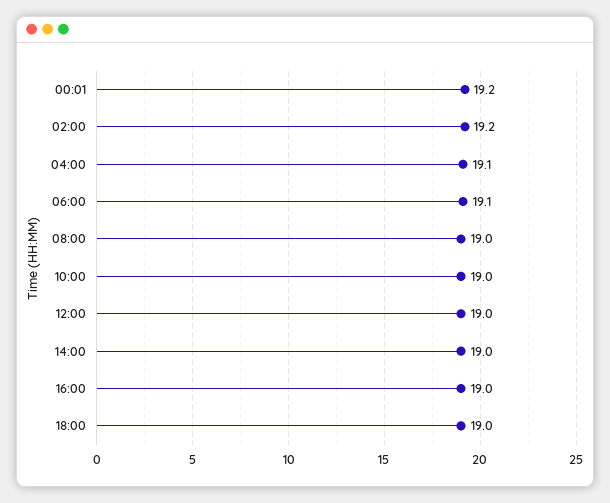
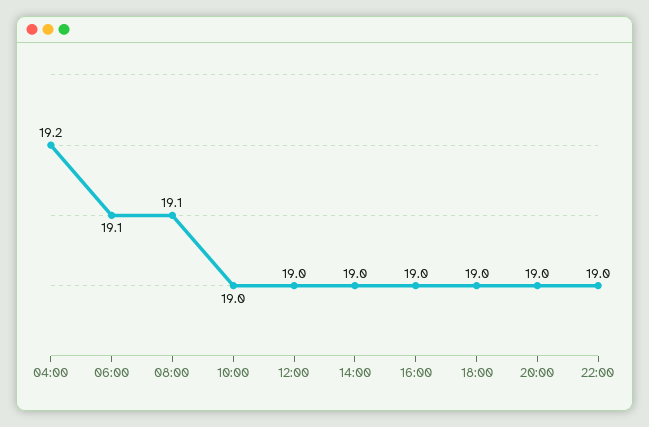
00:01: 19.2 -> none
02:00: 19.2 -> none
04:00: 19.1 -> 19.2
08:00: 19 -> 19.1
20:00: none -> 19
22:00: none -> 19

